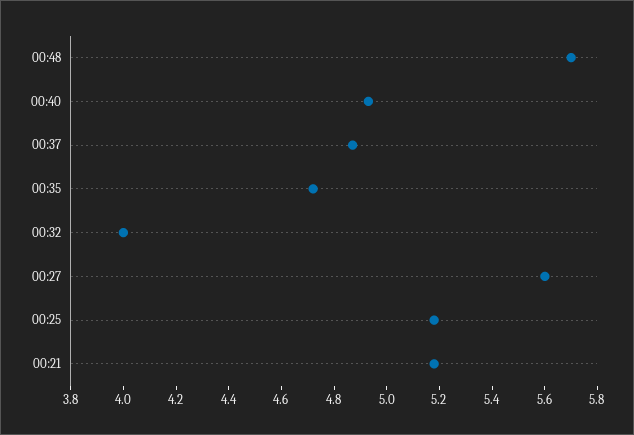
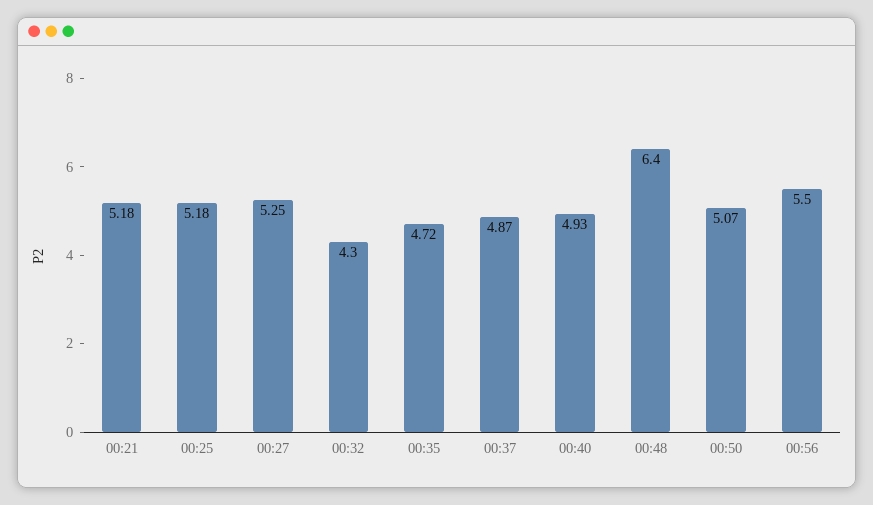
00:48: 5.7 -> 6.4
00:32: 4 -> 4.3
00:27: 5.6 -> 5.25
00:50: none -> 5.07
00:56: none -> 5.5

